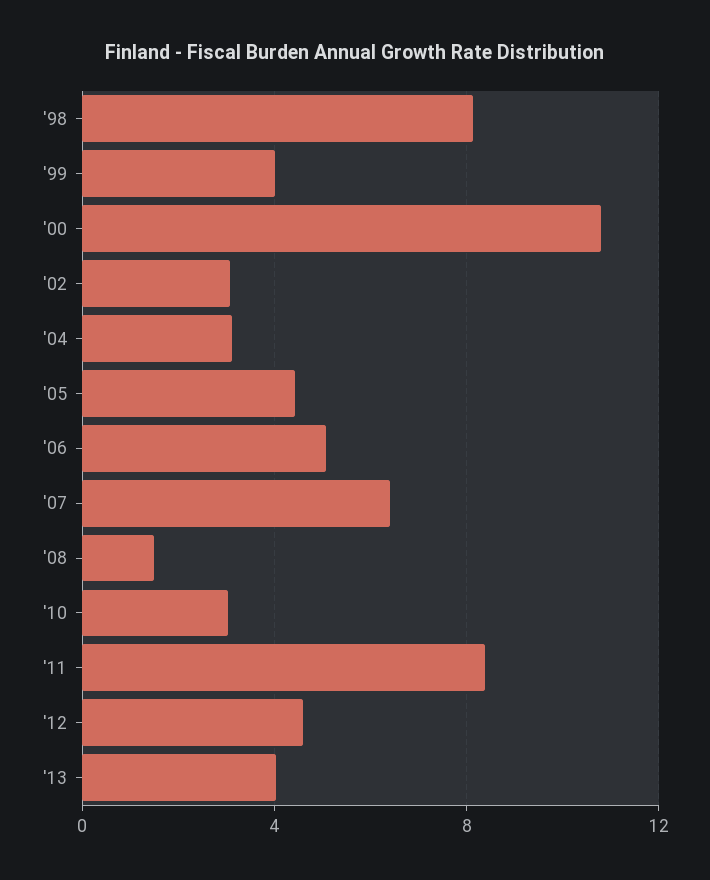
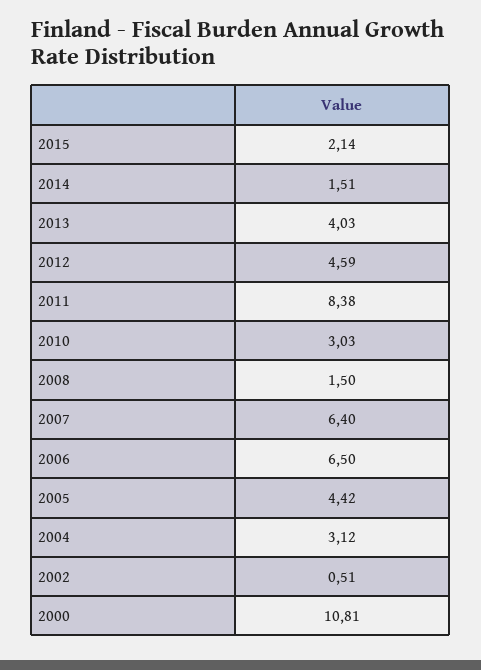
'98: 8 -> none
'99: 4 -> none
'02: 3 -> 0.51
'06: 5 -> 6.5
2015: none -> 2.14
2014: none -> 1.51

